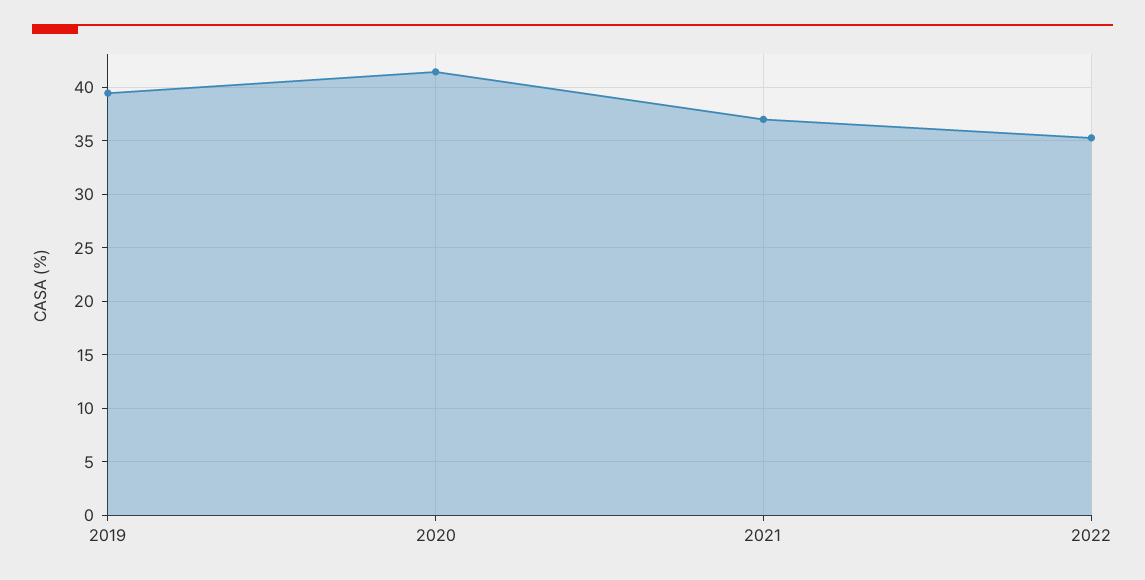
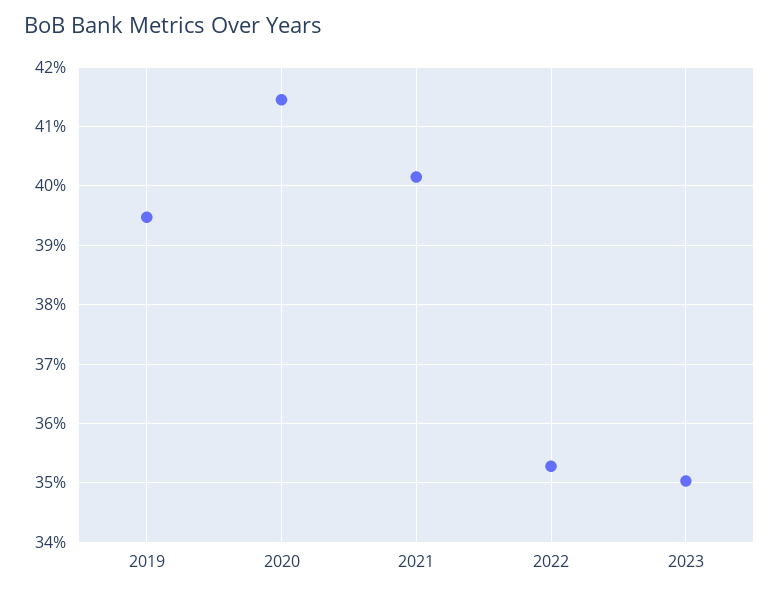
2021: 37 -> 40.2
2023: none -> 35

